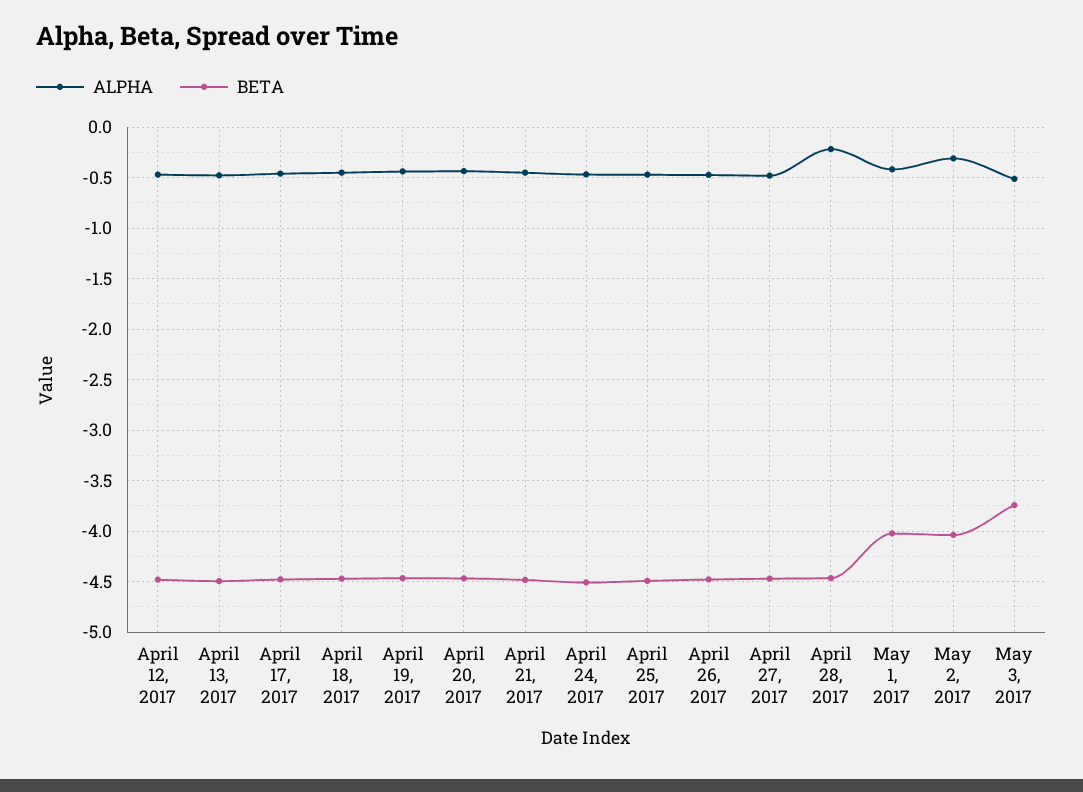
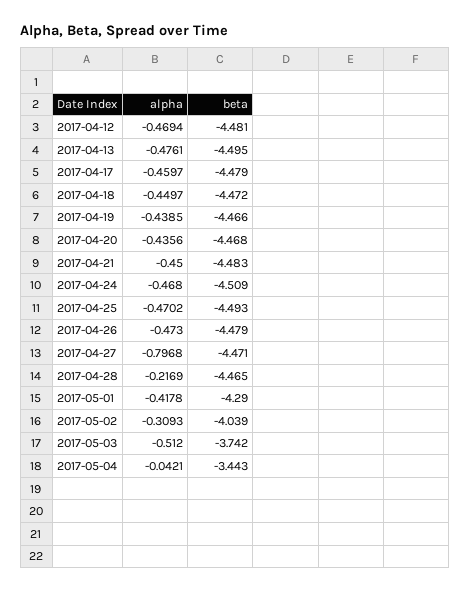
ALPHA, April 27, 2017: -0.5 -> -0.7968
BETA, May 1, 2017: -4 -> -4.29
ALPHA, 2017-05-04: none -> -0.0421
BETA, 2017-05-04: none -> -3.443

